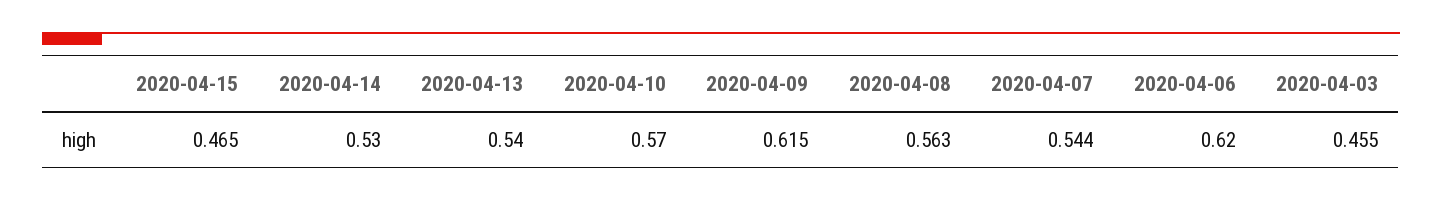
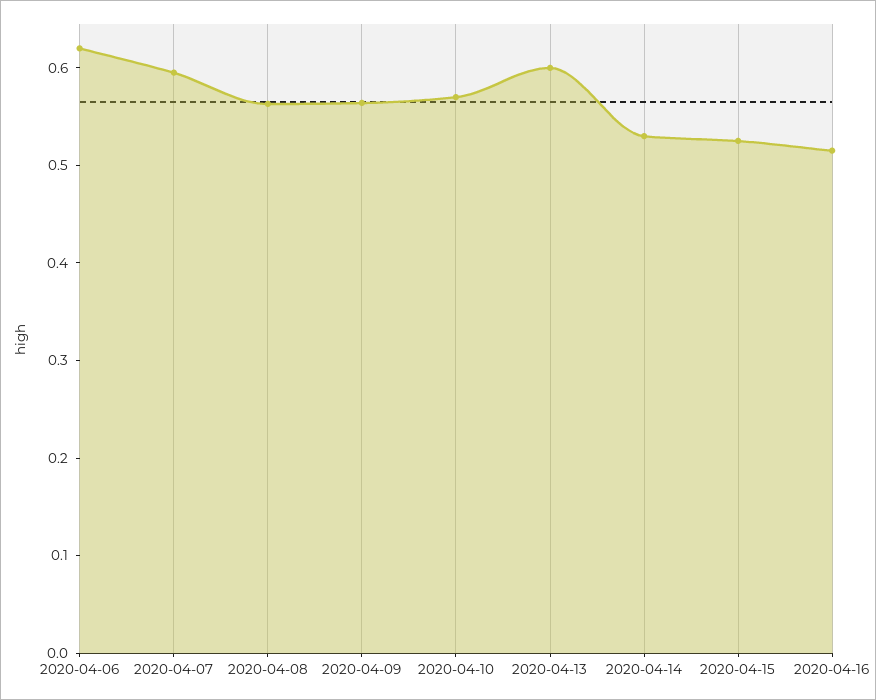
2020-04-15: 0.465 -> 0.52
2020-04-13: 0.54 -> 0.6
2020-04-09: 0.615 -> 0.56
2020-04-07: 0.544 -> 0.6
2020-04-03: 0.455 -> none
2020-04-16: none -> 0.52

